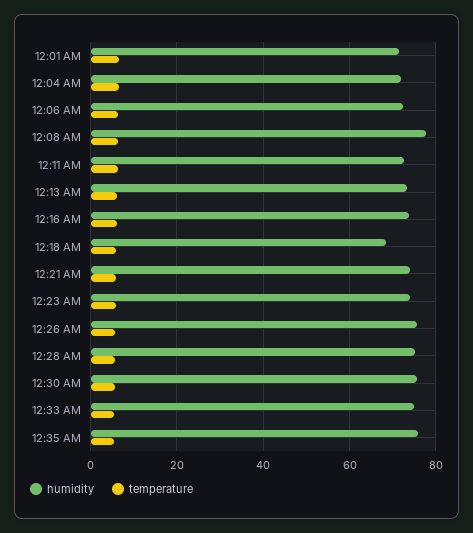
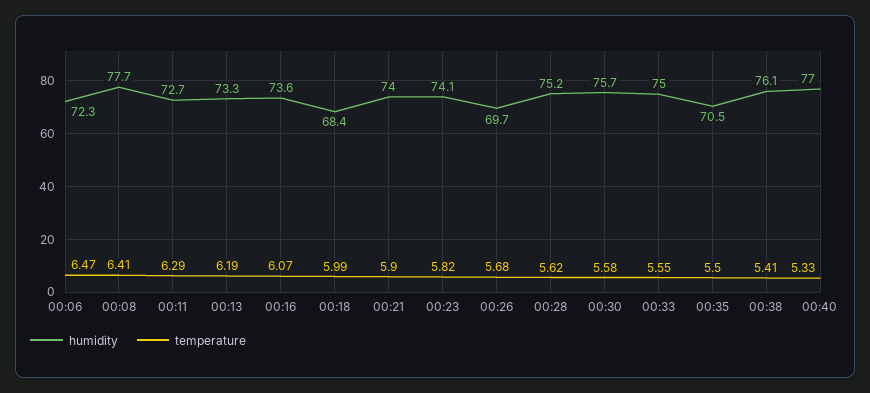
humidity, 12:01 AM: 72 -> none
temperature, 12:01 AM: 6 -> none
humidity, 12:04 AM: 72 -> none
temperature, 12:04 AM: 6 -> none
humidity, 12:26 AM: 76 -> 69.7
humidity, 12:35 AM: 76 -> 70.5
humidity, 00:38: none -> 76.1
temperature, 00:38: none -> 5.41
humidity, 00:40: none -> 77
temperature, 00:40: none -> 5.33

